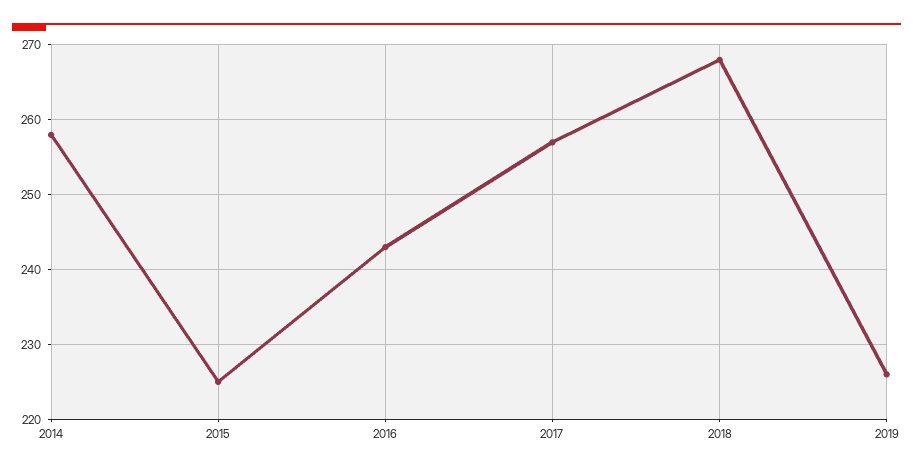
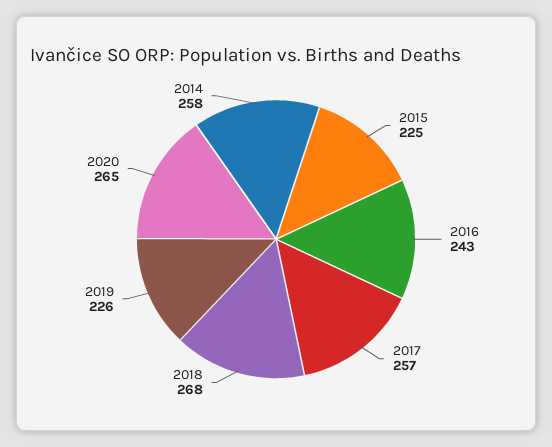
2020: none -> 265

